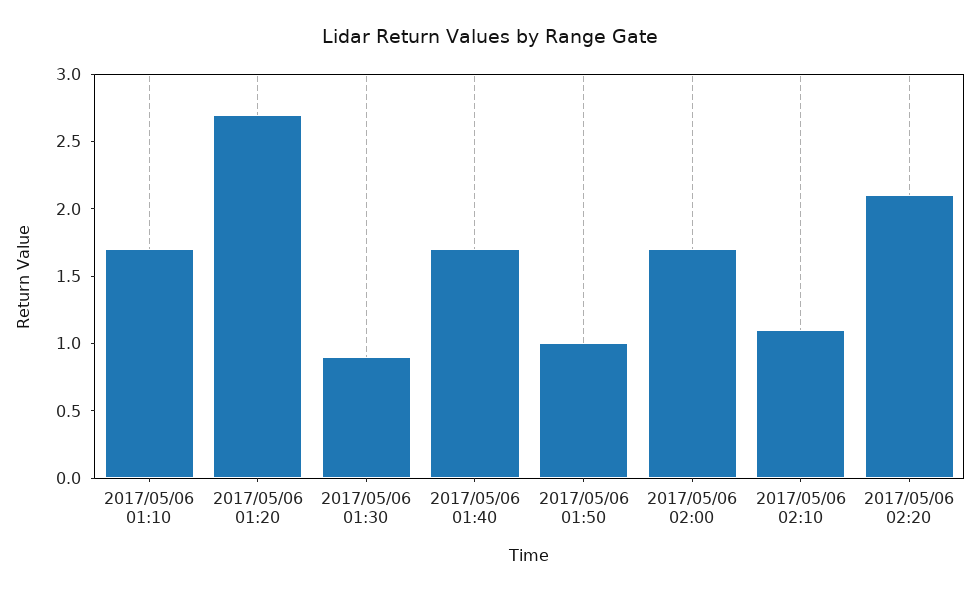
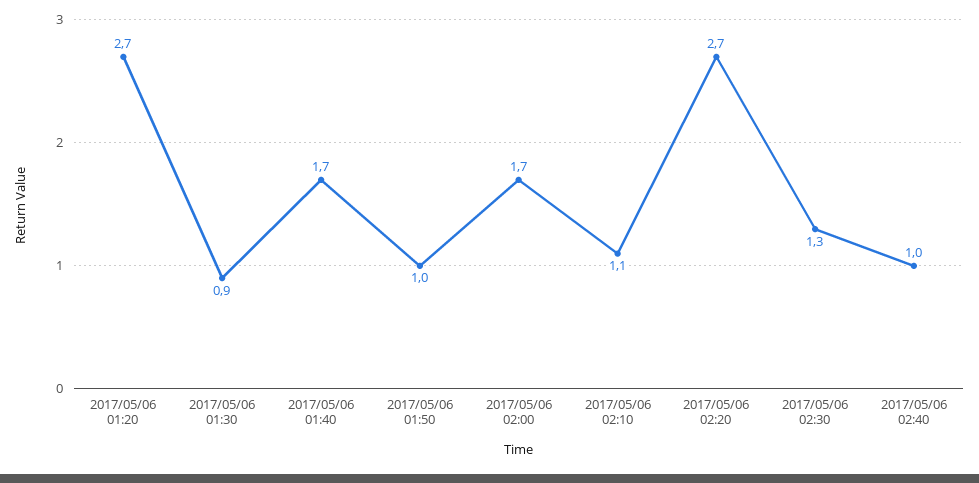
2017/05/06 01:10: 1.7 -> none
2017/05/06 02:20: 2.1 -> 2.7
2017/05/06 02:30: none -> 1.3
2017/05/06 02:40: none -> 1

